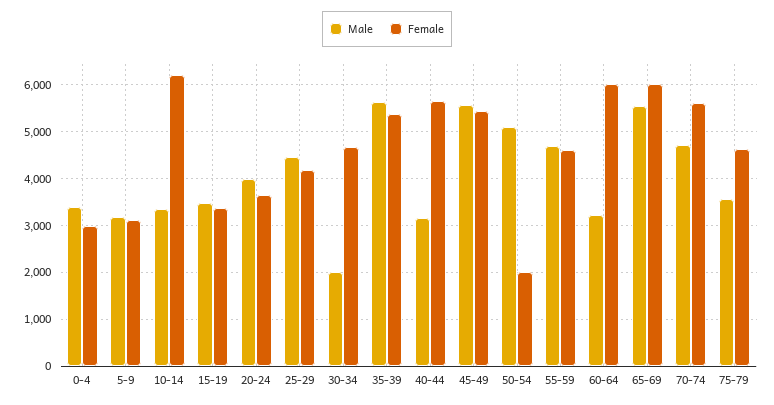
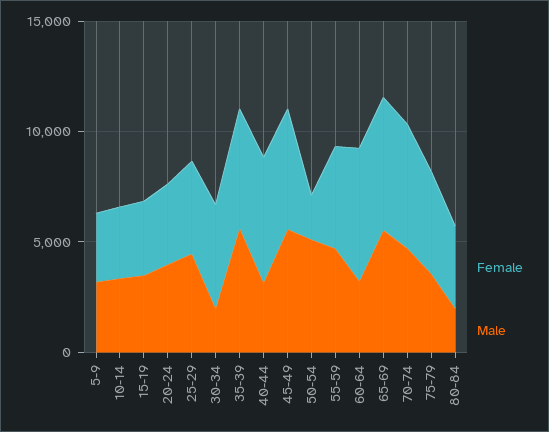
Male, 0-4: 3400 -> none
Female, 0-4: 3000 -> none
Female, 10-14: 6200 -> 3000
Female, 80-84: none -> 4000
Male, 80-84: none -> 2000

